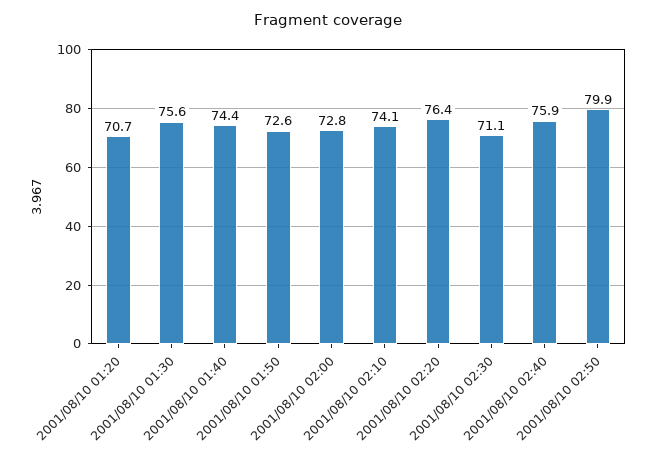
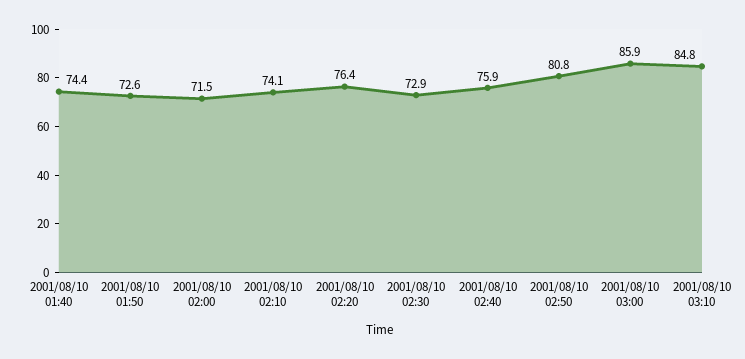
2001/08/10 01:20: 70.7 -> none
2001/08/10 01:30: 75.6 -> none
2001/08/10 02:00: 72.8 -> 71.5
2001/08/10 02:30: 71.1 -> 72.9
2001/08/10 02:50: 79.9 -> 80.8
2001/08/10 03:00: none -> 85.9
2001/08/10 03:10: none -> 84.8

